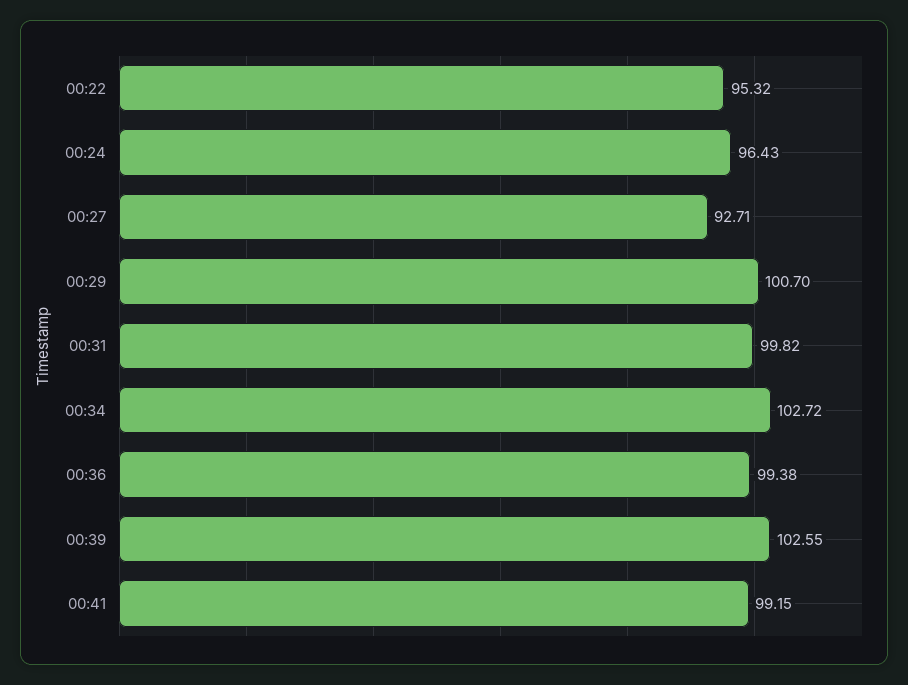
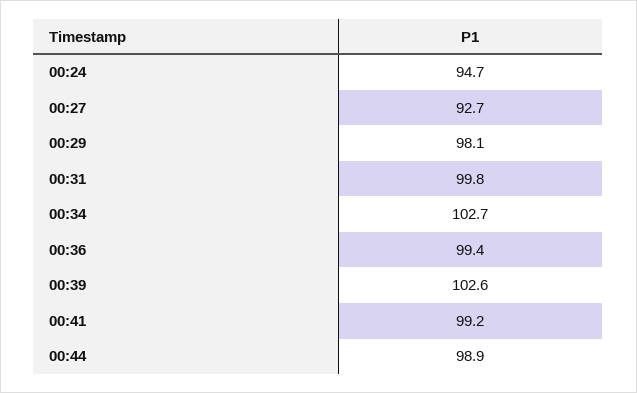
00:22: 95.32 -> none
00:24: 96.43 -> 94.7
00:29: 100.7 -> 98.1
00:44: none -> 98.9

